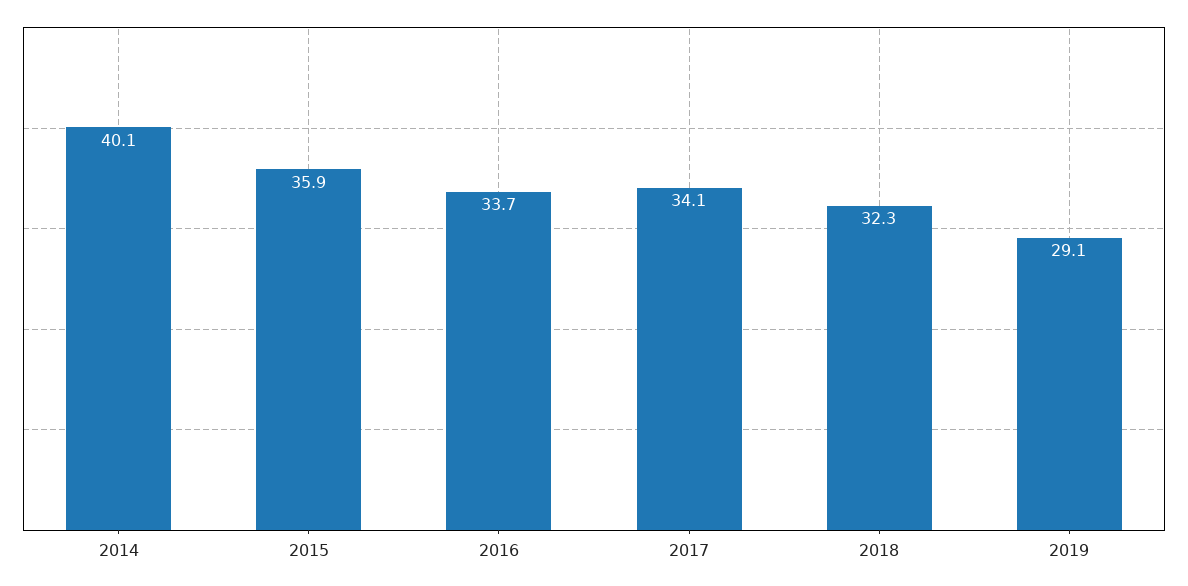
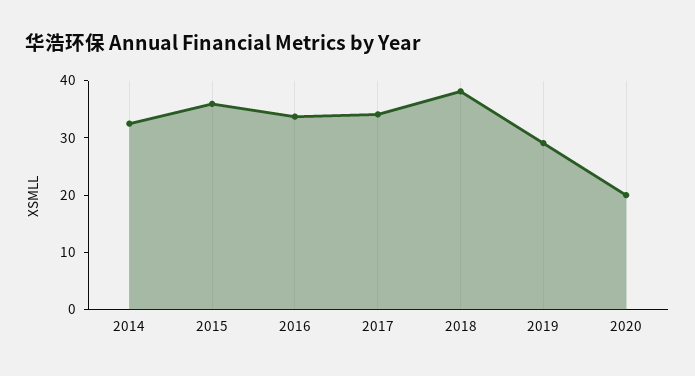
2014: 40.1 -> 32
2018: 32.3 -> 38
2020: none -> 20

